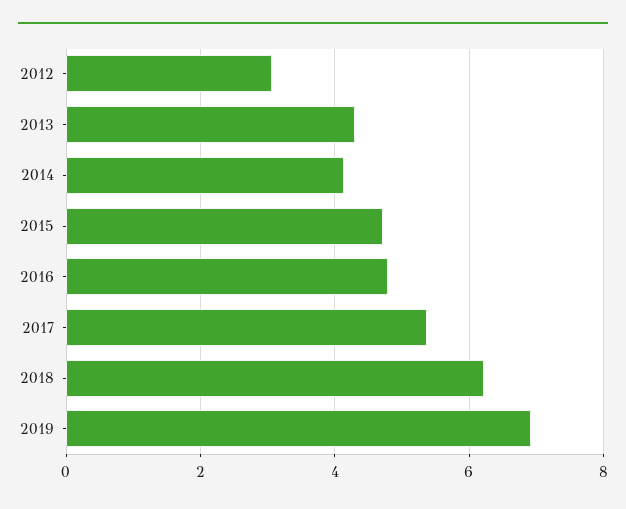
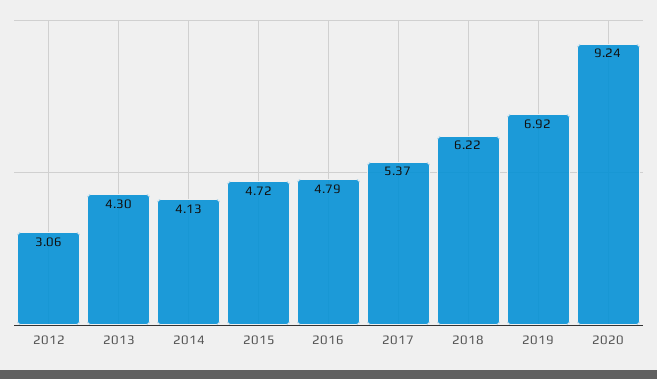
2020: none -> 9.24

